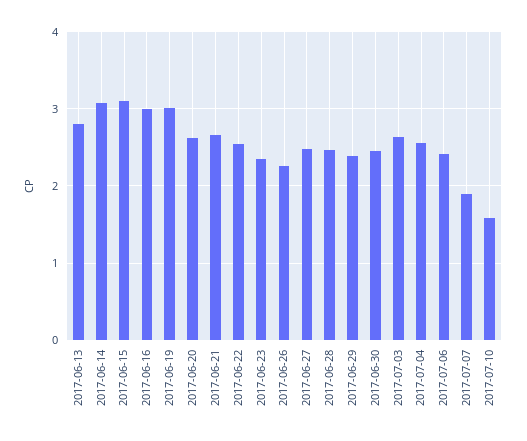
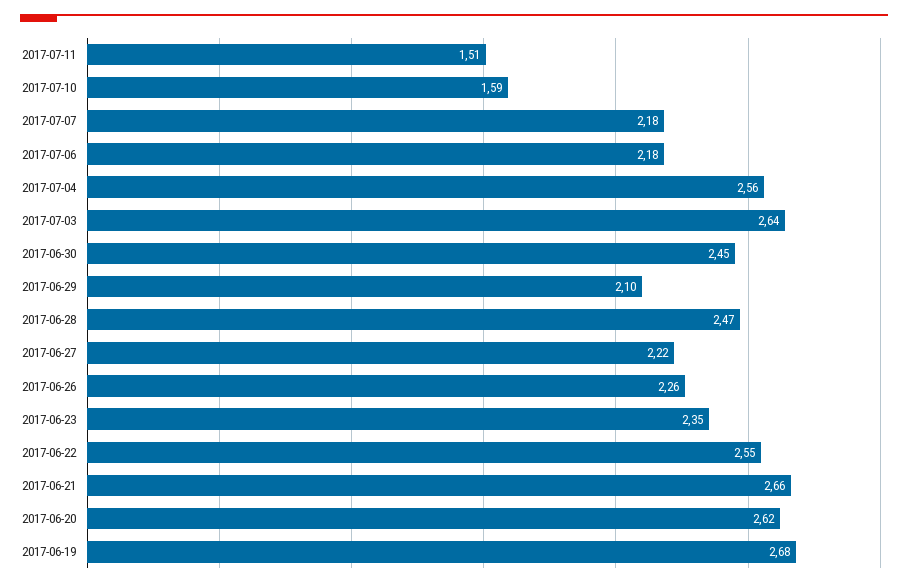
2017-06-13: 2.8 -> none
2017-06-14: 3.1 -> none
2017-06-15: 3.1 -> none
2017-06-16: 3 -> none
2017-06-19: 3 -> 2.68
2017-06-27: 2.5 -> 2.22
2017-06-29: 2.4 -> 2.1
2017-07-06: 2.4 -> 2.18
2017-07-07: 1.9 -> 2.18
2017-07-11: none -> 1.51

